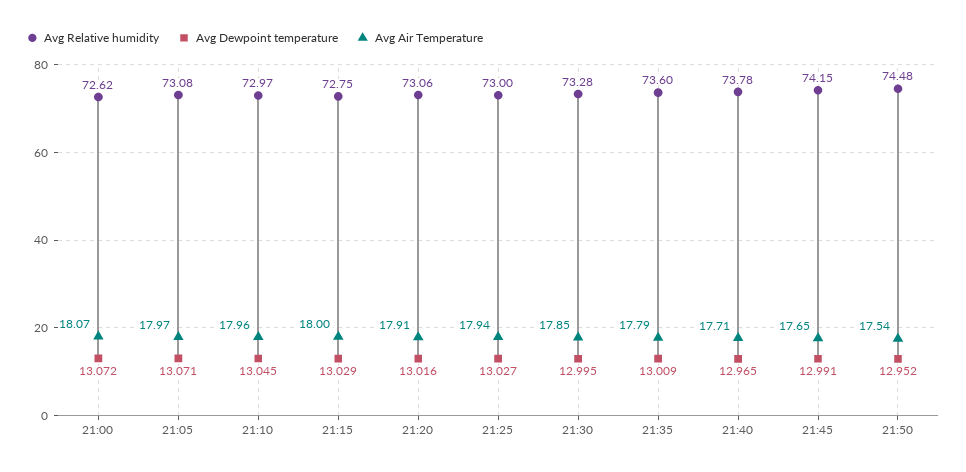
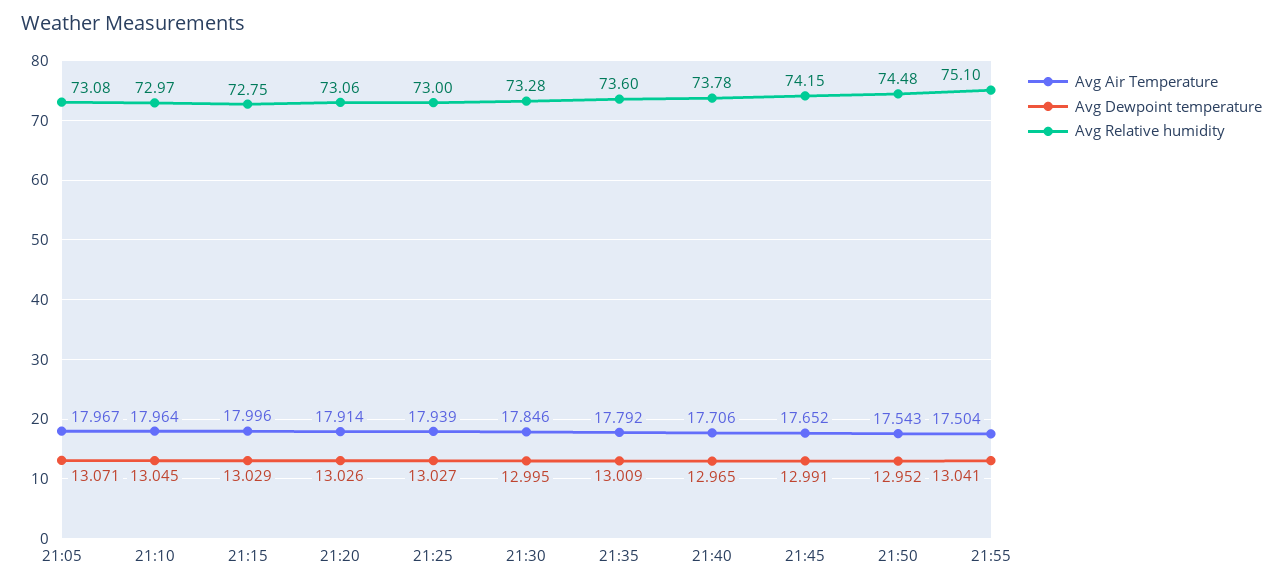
Avg Relative humidity, 21:00: 72.62 -> none
Avg Dewpoint temperature, 21:00: 13.072 -> none
Avg Air Temperature, 21:00: 18.07 -> none
Avg Dewpoint temperature, 21:20: 13.016 -> 13.026
Avg Air Temperature, 21:55: none -> 17.504
Avg Dewpoint temperature, 21:55: none -> 13.041
Avg Relative humidity, 21:55: none -> 75.1

